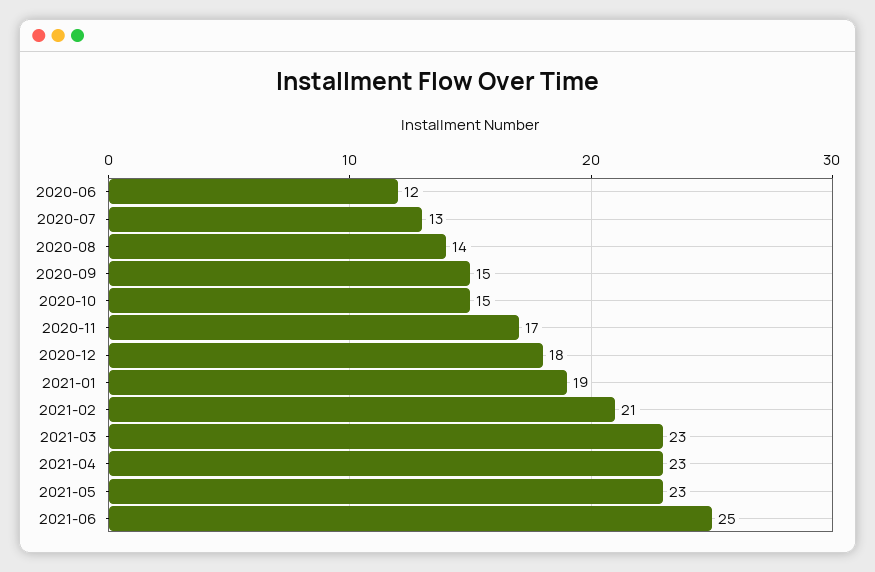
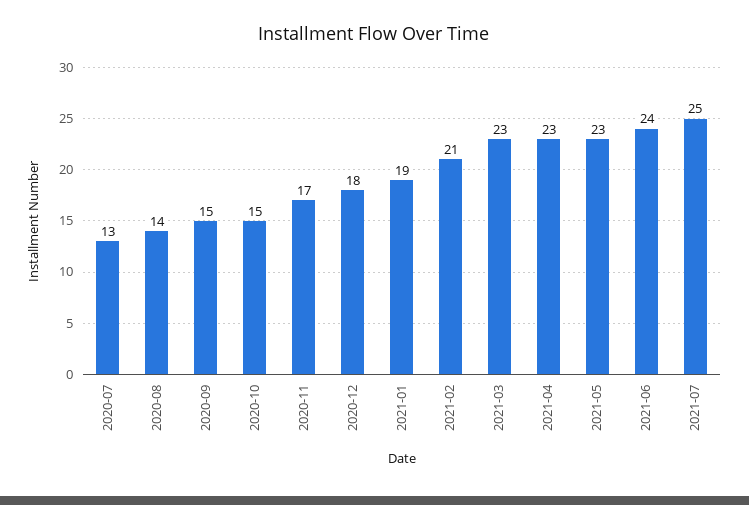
2020-06: 12 -> none
2021-06: 25 -> 24
2021-07: none -> 25

